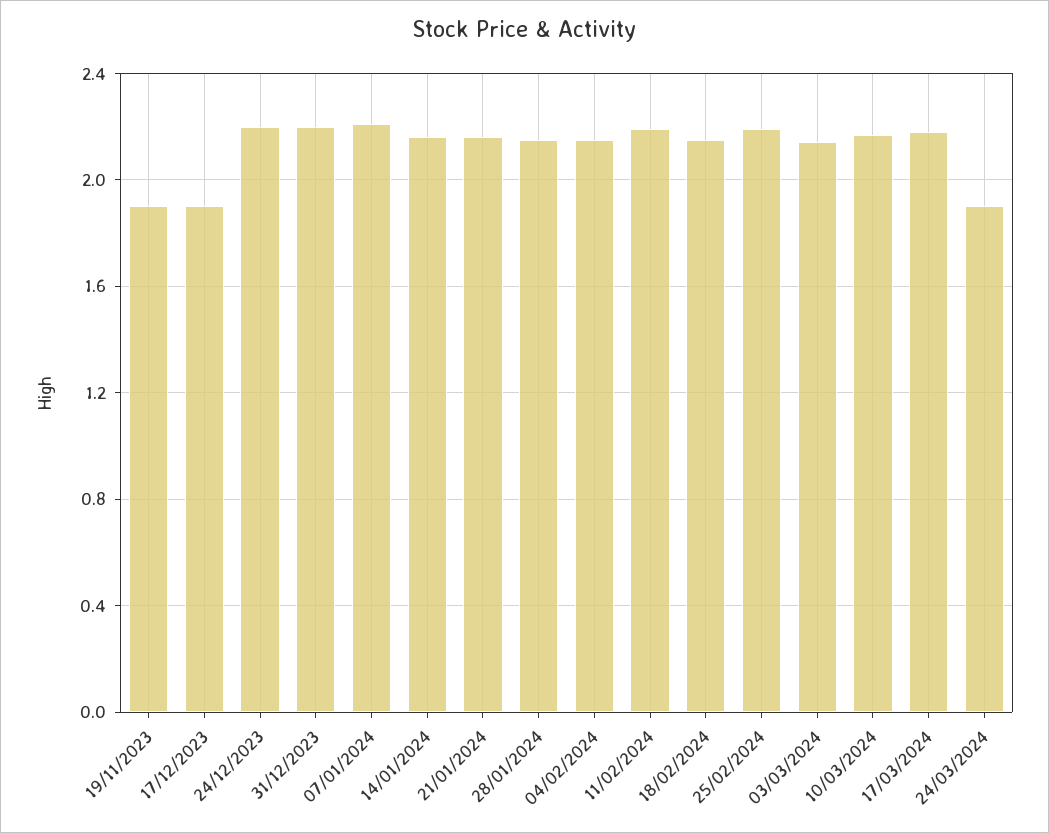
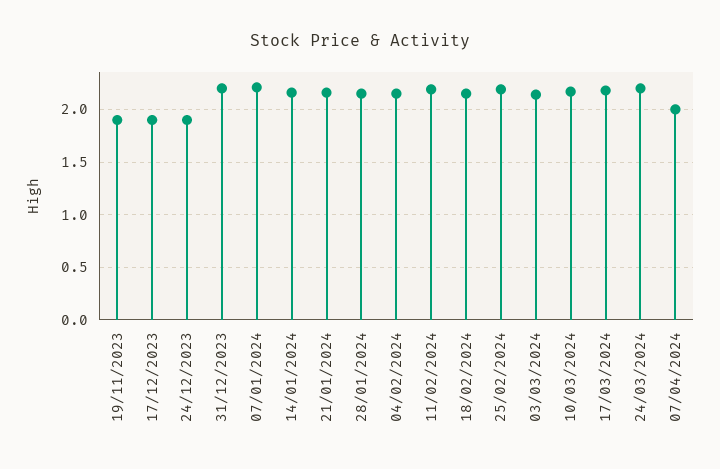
24/12/2023: 2.2 -> 1.9
24/03/2024: 1.9 -> 2.2
07/04/2024: none -> 2

